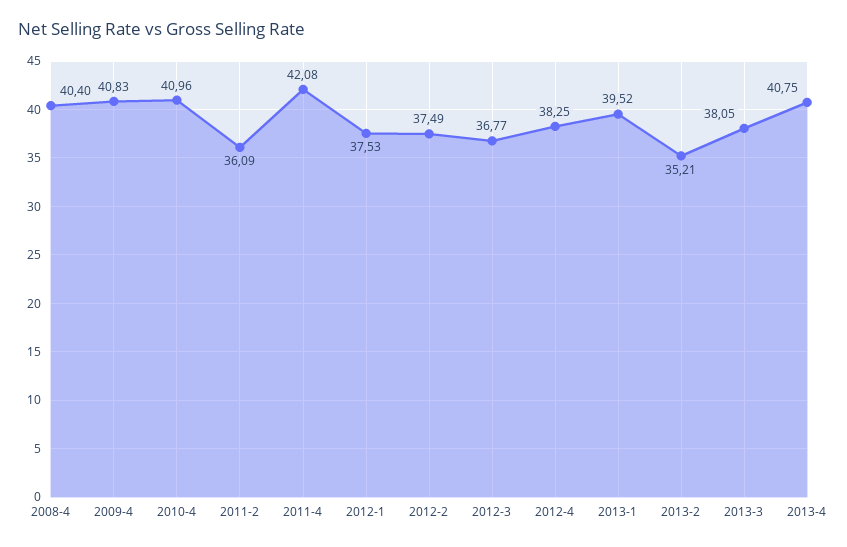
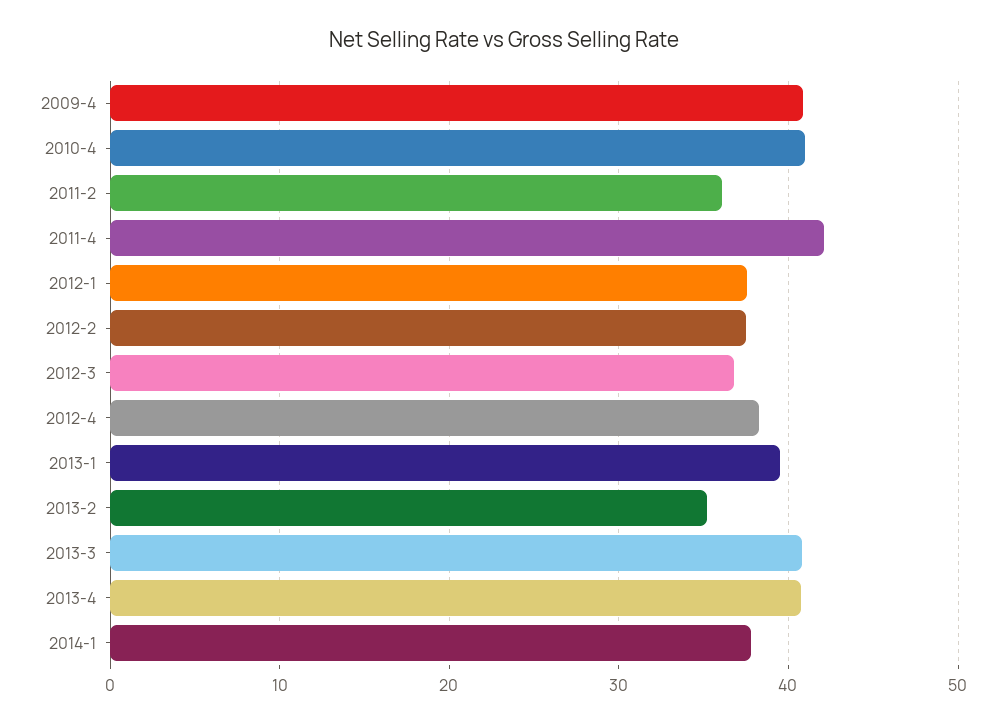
2008-4: 40.4 -> none
2013-3: 38.05 -> 41
2014-1: none -> 38

